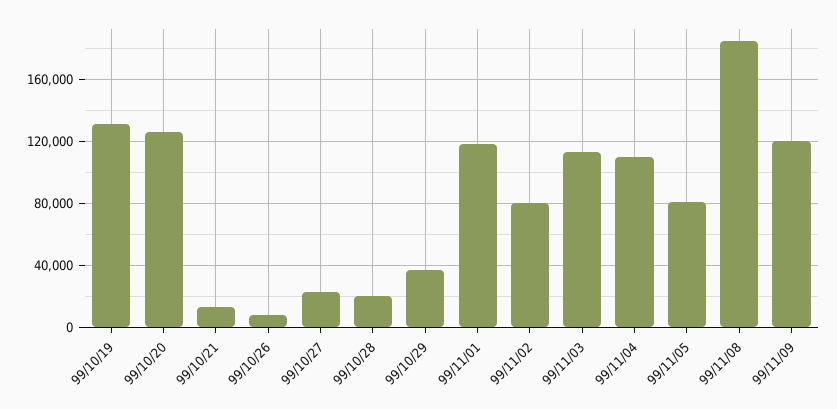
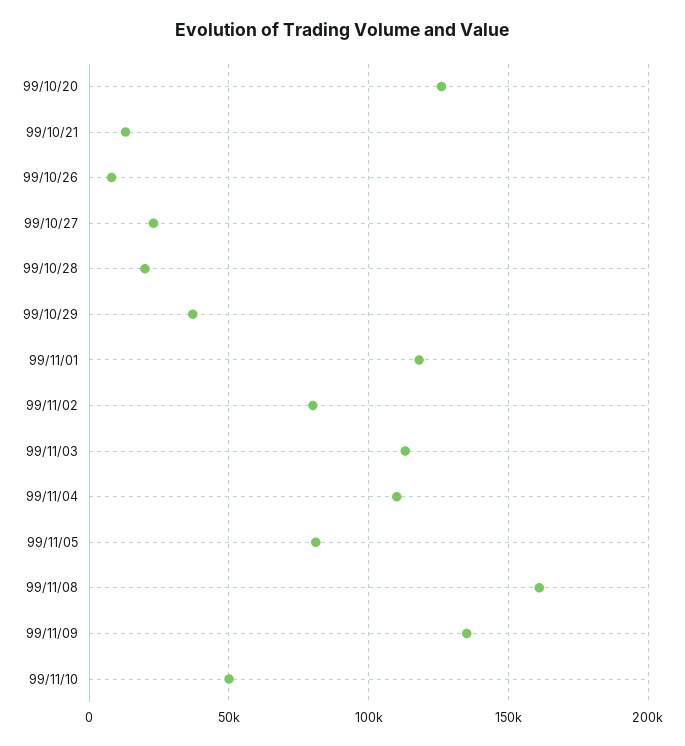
99/10/19: 130000 -> none
99/11/08: 185000 -> 160000
99/11/09: 120000 -> 135000
99/11/10: none -> 50000

